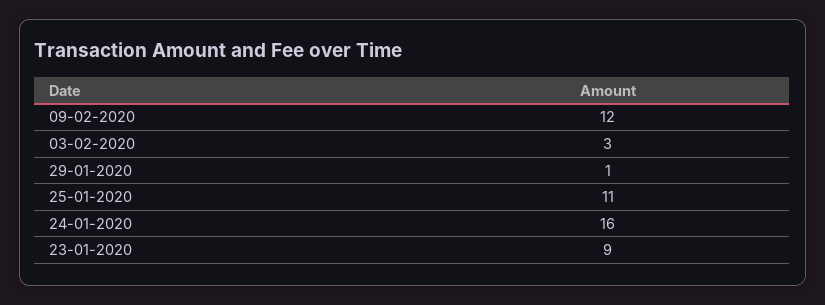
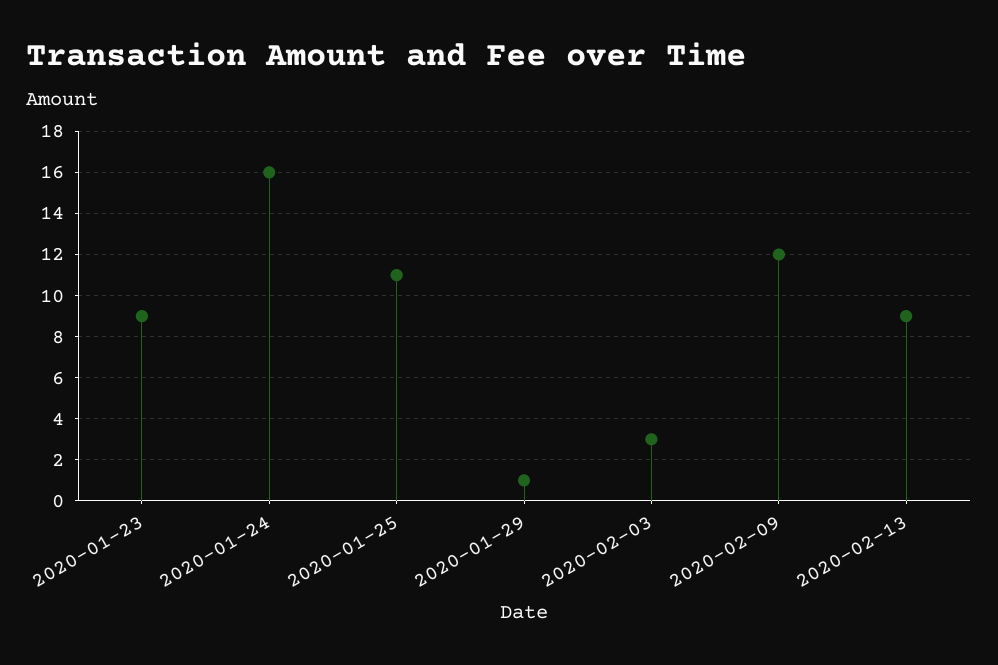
2020-02-13: none -> 9

